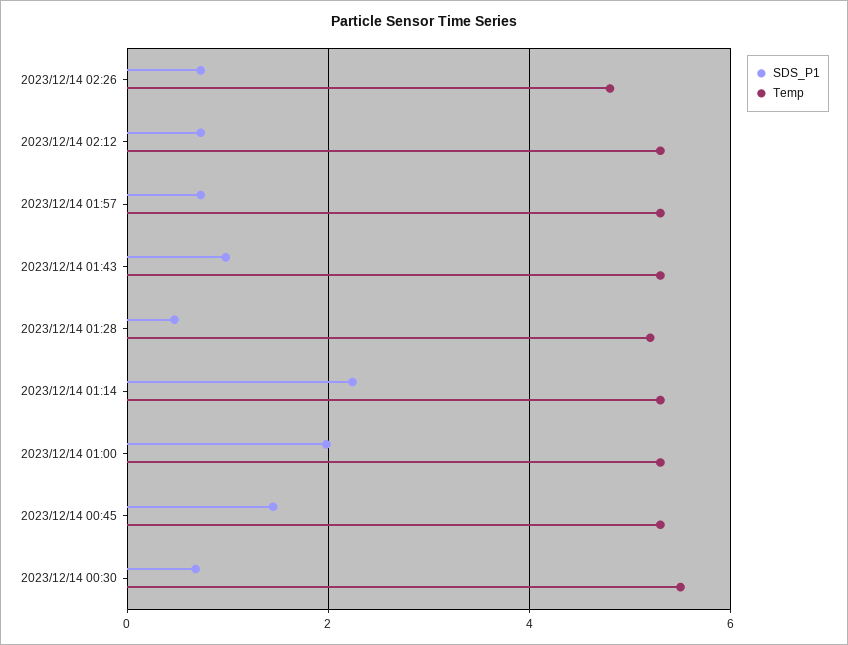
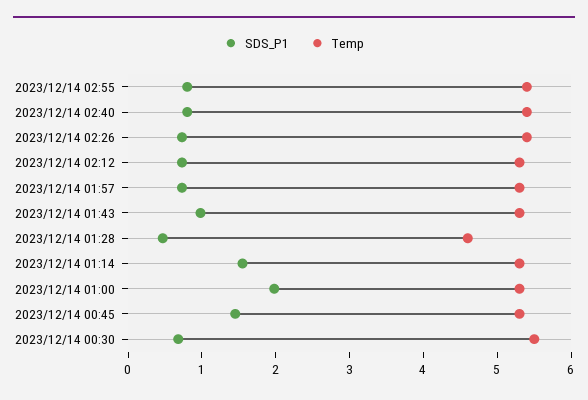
Temp, 2023/12/14 02:26: 4.8 -> 5.4
Temp, 2023/12/14 01:28: 5.2 -> 4.6
SDS_P1, 2023/12/14 01:14: 2.2 -> 1.6
SDS_P1, 2023/12/14 02:55: none -> 0.8
Temp, 2023/12/14 02:55: none -> 5.4
SDS_P1, 2023/12/14 02:40: none -> 0.8
Temp, 2023/12/14 02:40: none -> 5.4

